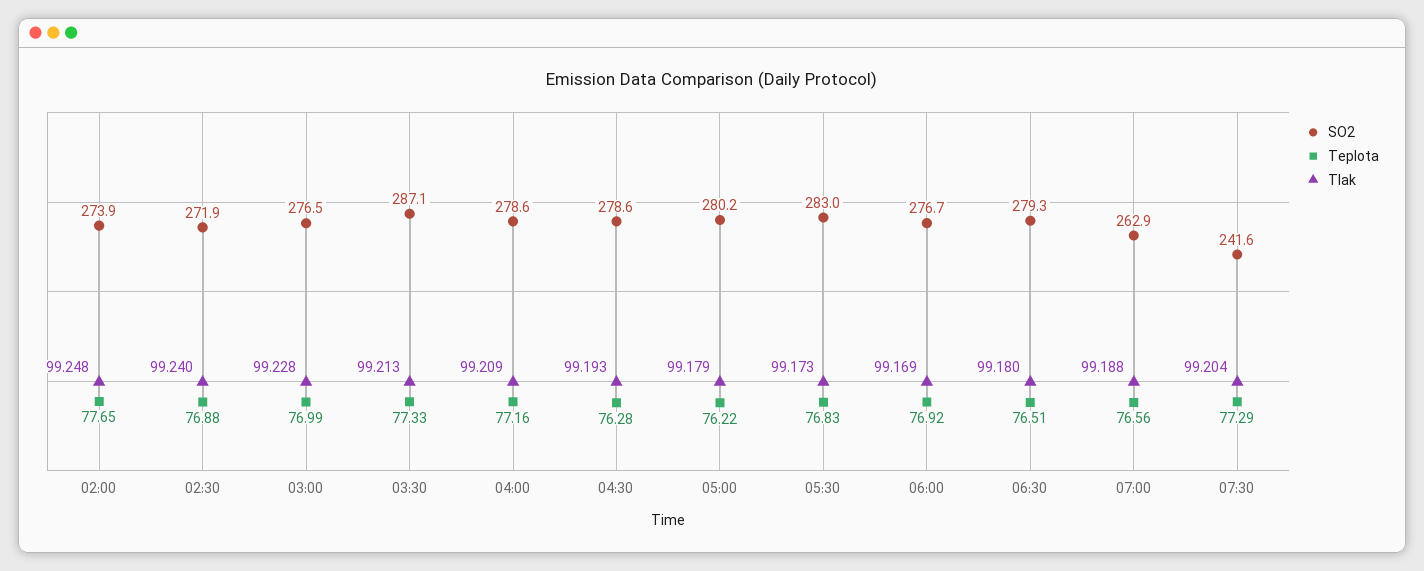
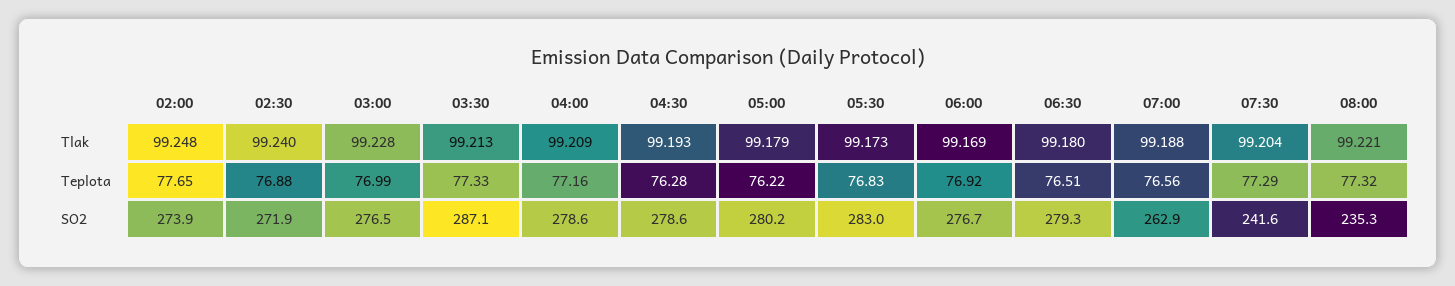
Tlak, 08:00: none -> 99.221
Teplota, 08:00: none -> 77.32
SO2, 08:00: none -> 235.3

